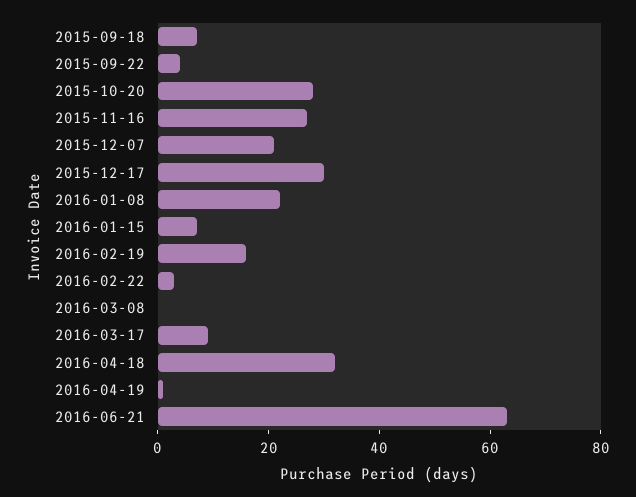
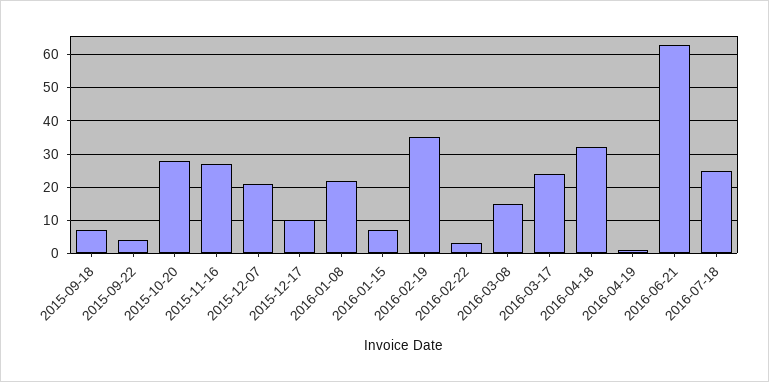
2015-12-17: 30 -> 10
2016-02-19: 15 -> 35
2016-03-08: 0 -> 15
2016-03-17: 10 -> 25
2016-07-18: none -> 25

